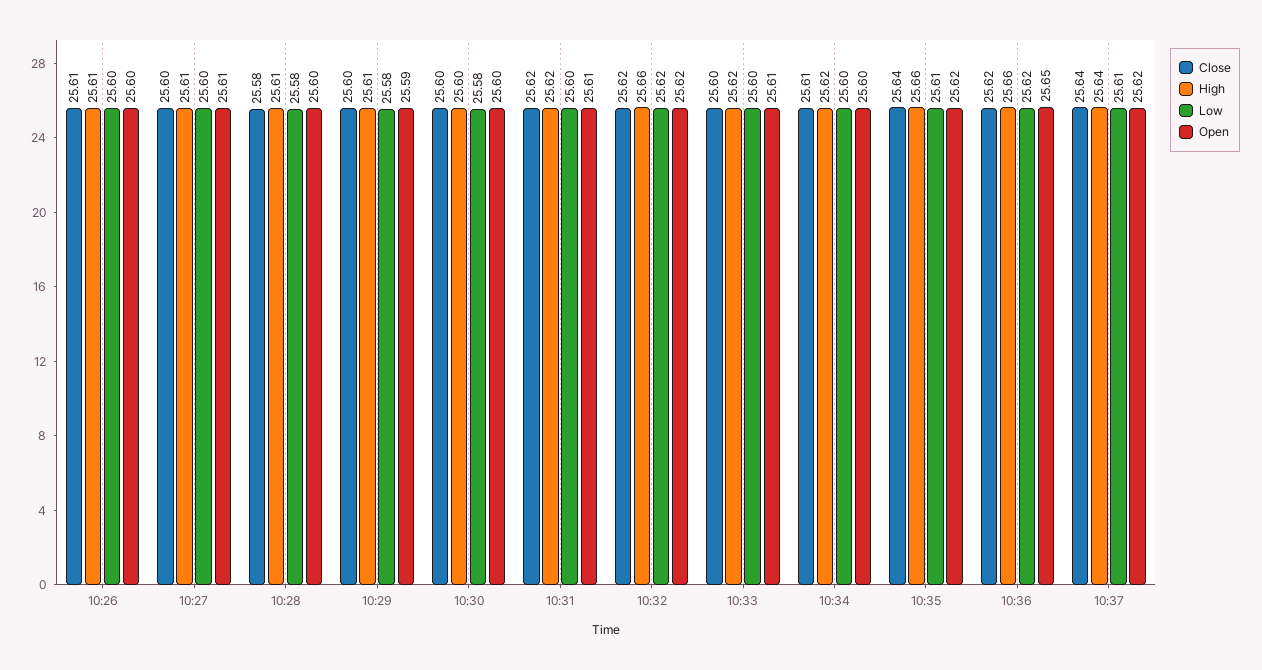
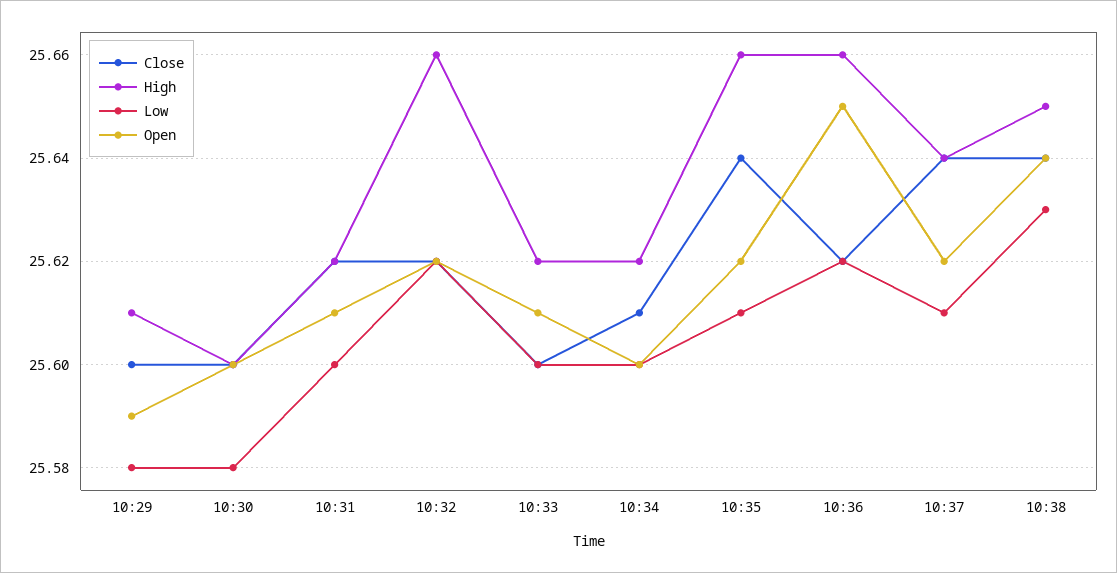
Close, 10:26: 25.61 -> none
High, 10:26: 25.61 -> none
Low, 10:26: 25.6 -> none
Open, 10:26: 25.6 -> none
Close, 10:27: 25.6 -> none
High, 10:27: 25.61 -> none
Low, 10:27: 25.6 -> none
Open, 10:27: 25.61 -> none
Close, 10:28: 25.58 -> none
High, 10:28: 25.61 -> none
Low, 10:28: 25.58 -> none
Open, 10:28: 25.6 -> none
Close, 10:38: none -> 25.64
High, 10:38: none -> 25.65
Low, 10:38: none -> 25.63
Open, 10:38: none -> 25.64

